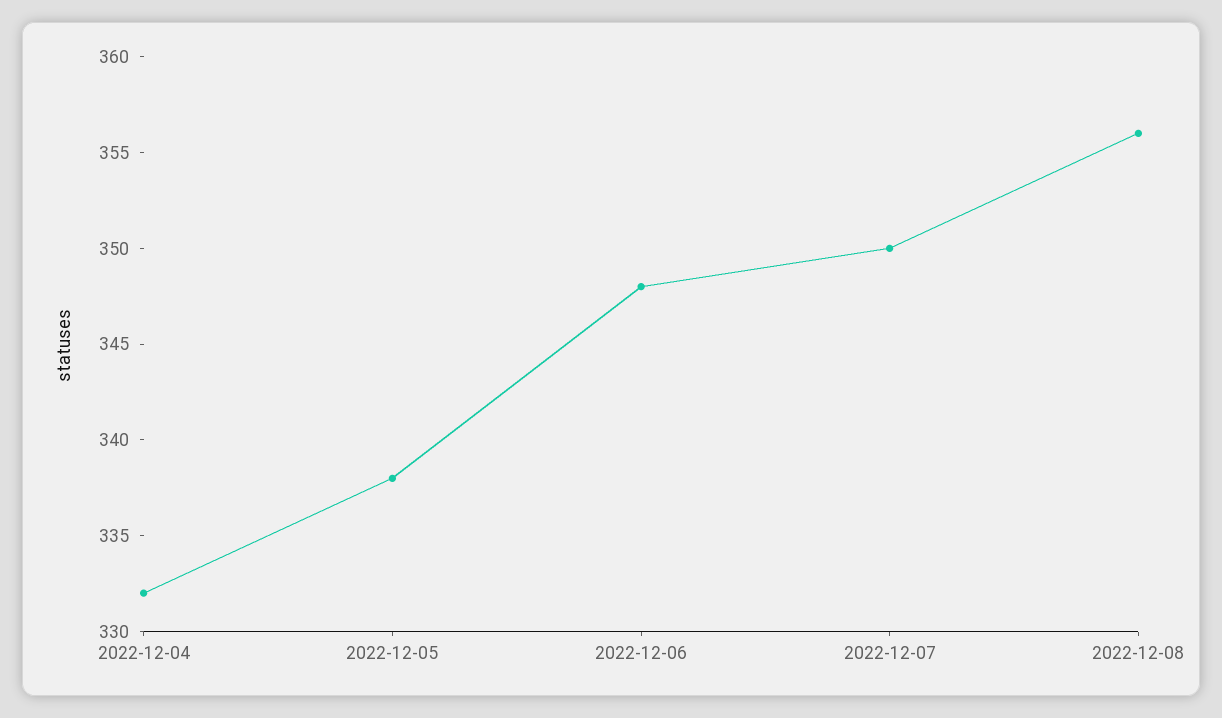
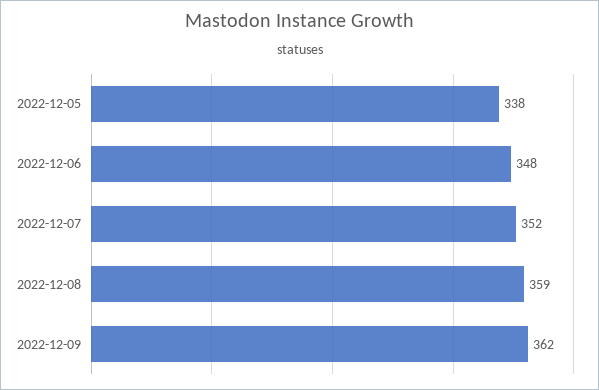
2022-12-04: 332 -> none
2022-12-07: 350 -> 352
2022-12-08: 356 -> 359
2022-12-09: none -> 362

